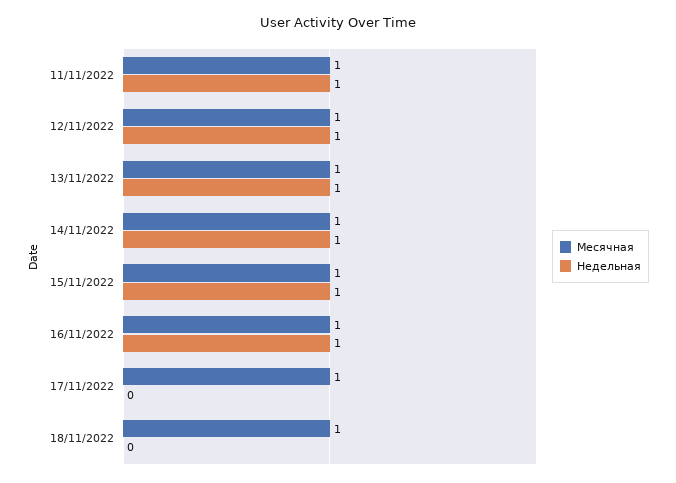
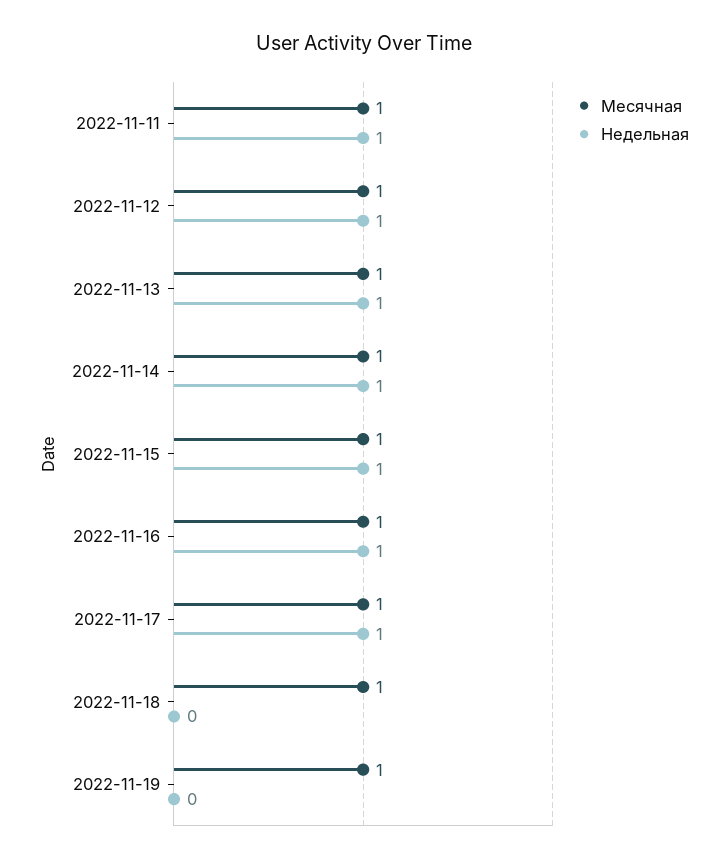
Недельная, 17/11/2022: 0 -> 1
Месячная, 2022-11-19: none -> 1
Недельная, 2022-11-19: none -> 0

